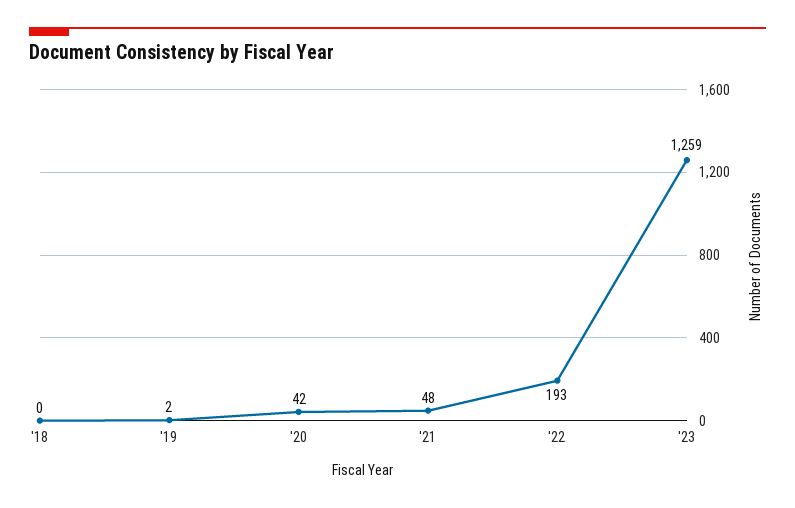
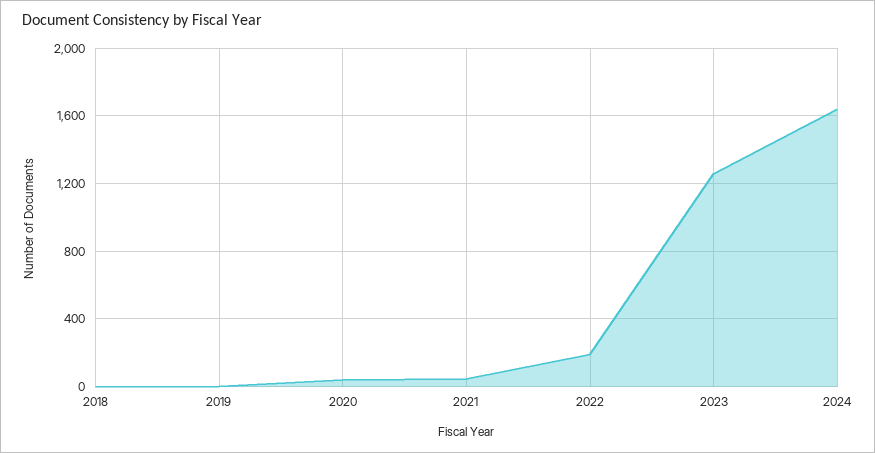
2024: none -> 1650

